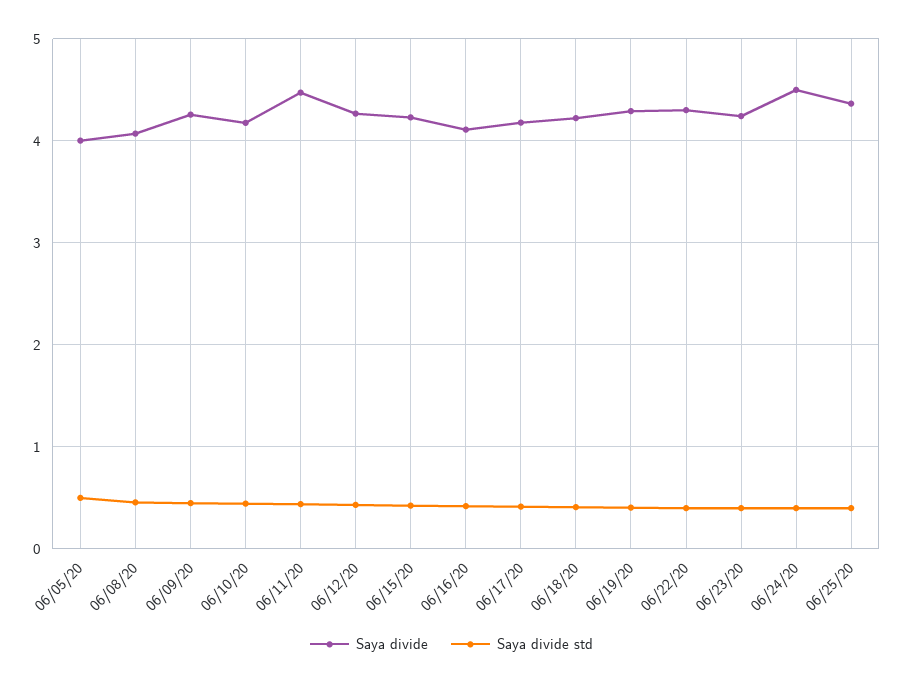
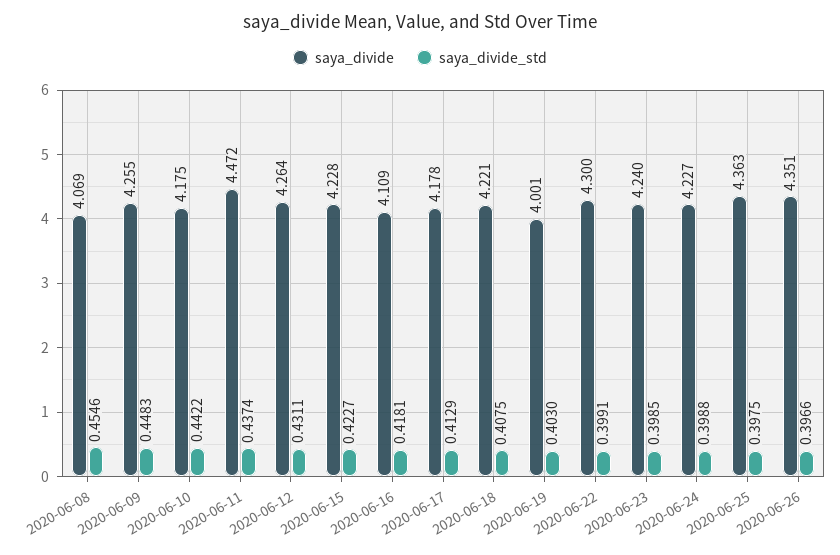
Saya divide, 06/05/20: 4 -> none
Saya divide std, 06/05/20: 0.5 -> none
Saya divide, 06/19/20: 4.3 -> 4.001
Saya divide, 06/24/20: 4.5 -> 4.227
Saya divide, 2020-06-26: none -> 4.351
Saya divide std, 2020-06-26: none -> 0.3966

